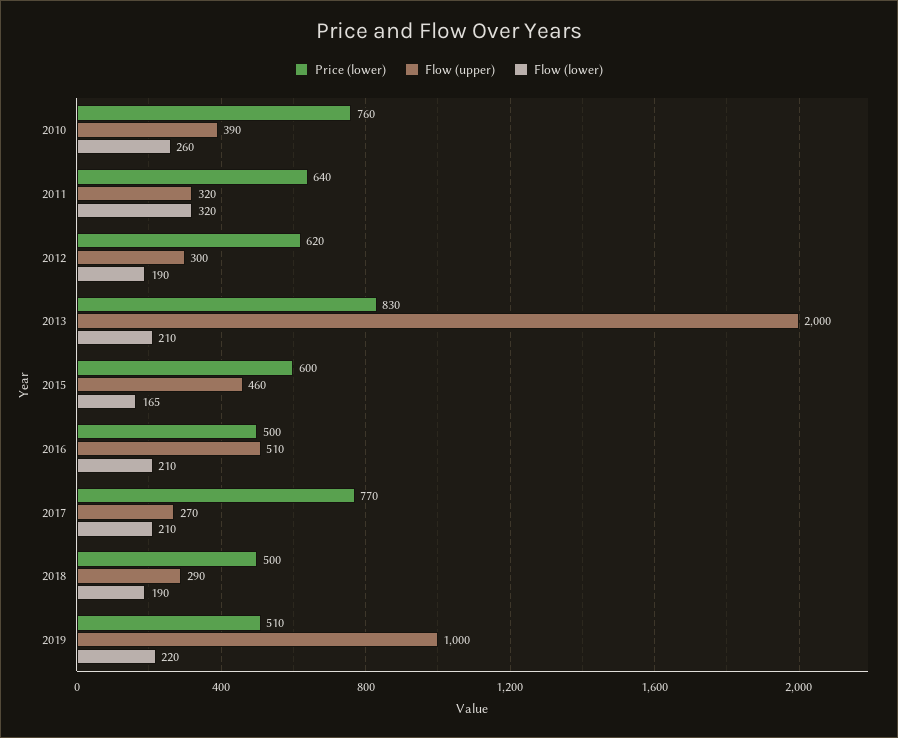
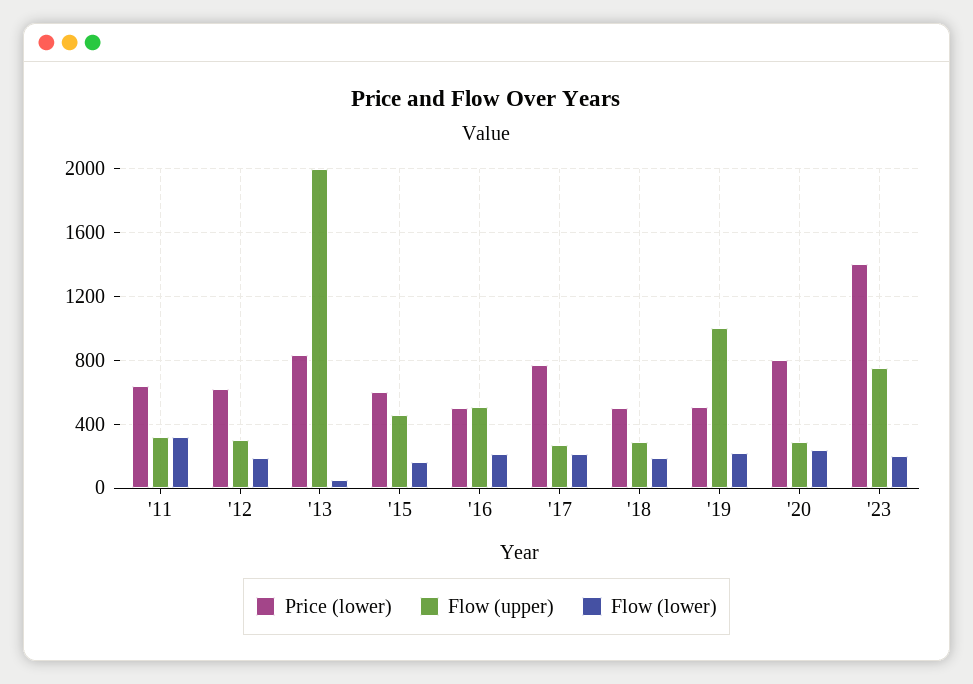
Price (lower), 2010: 760 -> none
Flow (upper), 2010: 390 -> none
Flow (lower), 2010: 260 -> none
Flow (lower), 2013: 210 -> 50
Price (lower), '20: none -> 800
Flow (upper), '20: none -> 300
Flow (lower), '20: none -> 250
Price (lower), '23: none -> 1400
Flow (upper), '23: none -> 750
Flow (lower), '23: none -> 200

